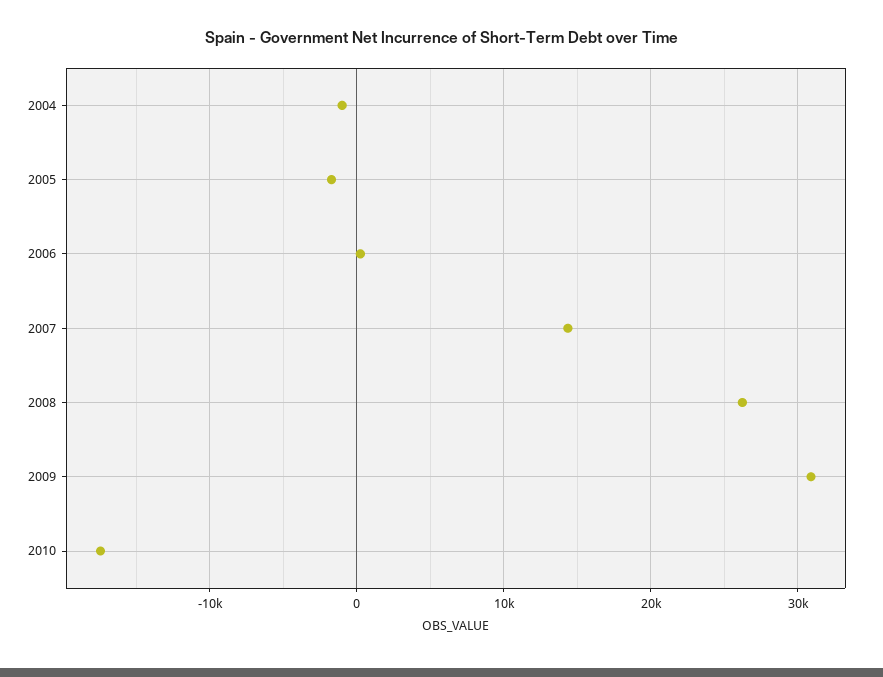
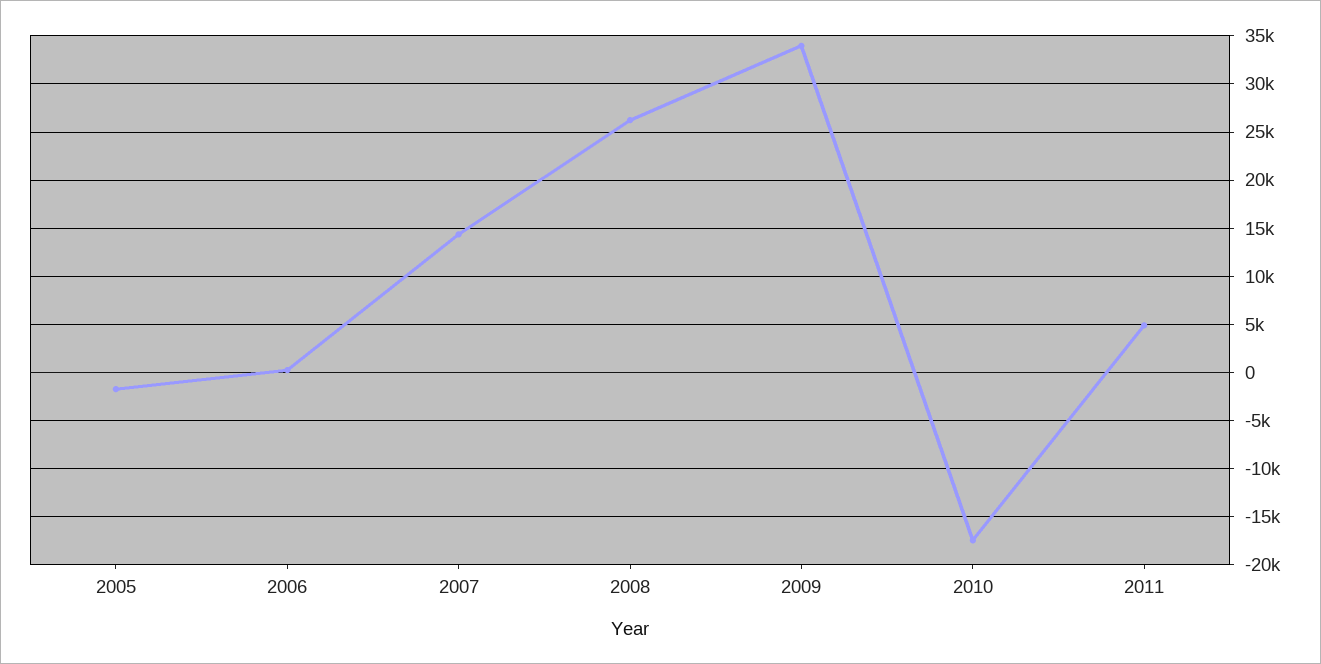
2004: -1000 -> none
2009: 31000 -> 34000
2011: none -> 5000

